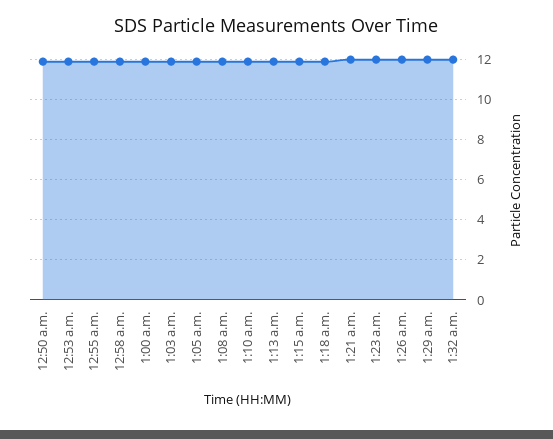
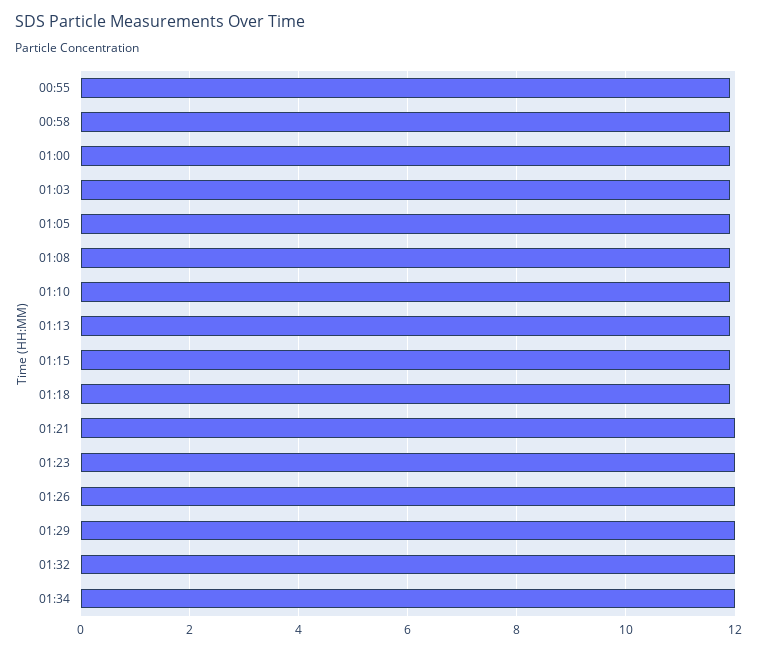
12:50 a.m.: 12 -> none
12:53 a.m.: 12 -> none
01:34: none -> 12

